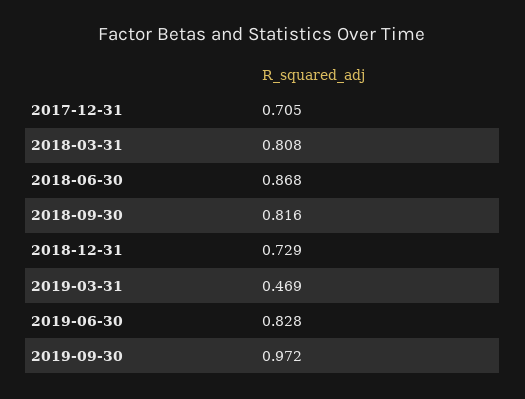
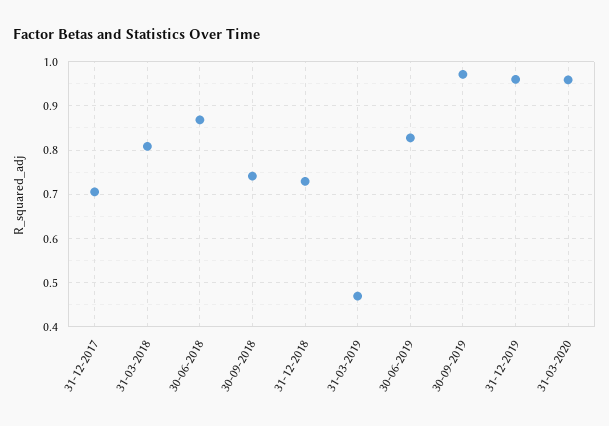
2018-09-30: 0.816 -> 0.74
31-12-2019: none -> 0.96
31-03-2020: none -> 0.96

